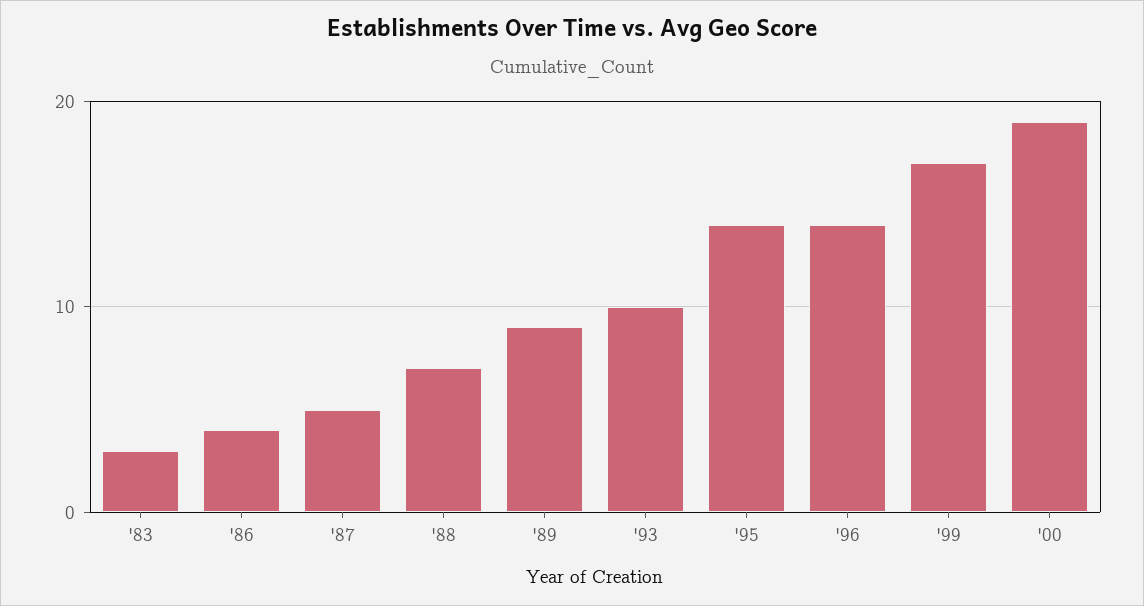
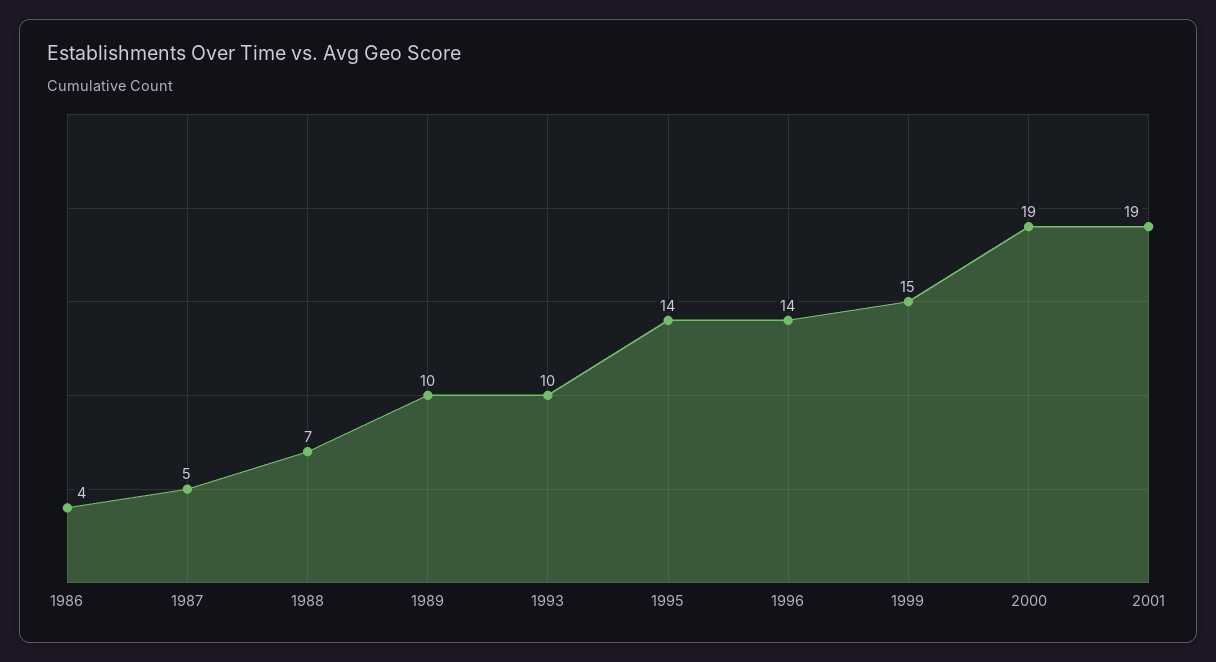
'83: 3 -> none
'89: 9 -> 10
'99: 17 -> 15
2001: none -> 19

